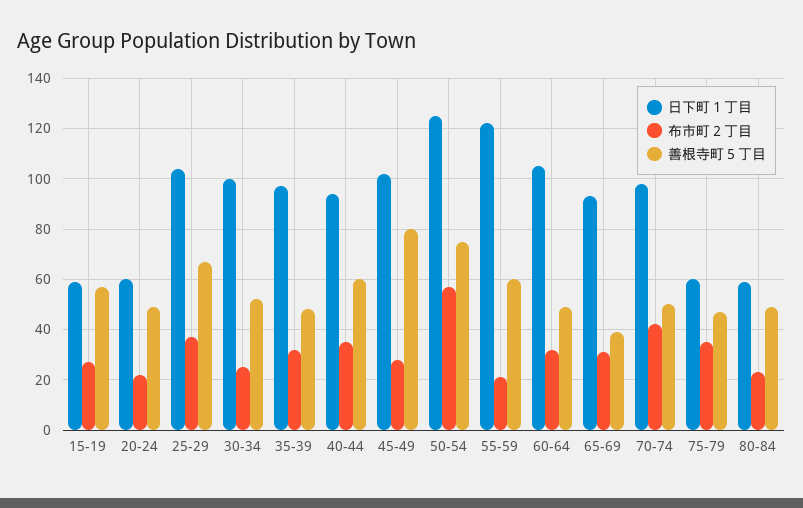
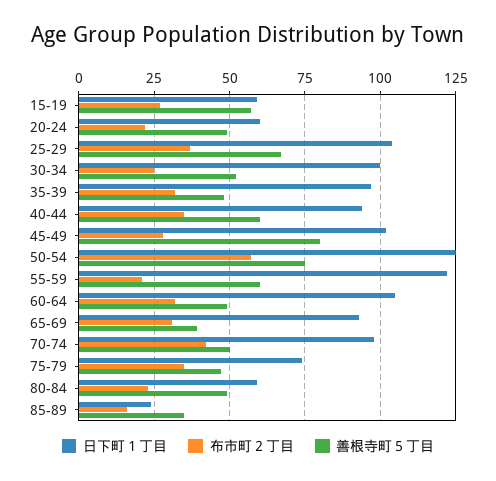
日下町１丁目, 75-79: 60 -> 75
日下町１丁目, 85-89: none -> 25
布市町２丁目, 85-89: none -> 15
善根寺町５丁目, 85-89: none -> 35

